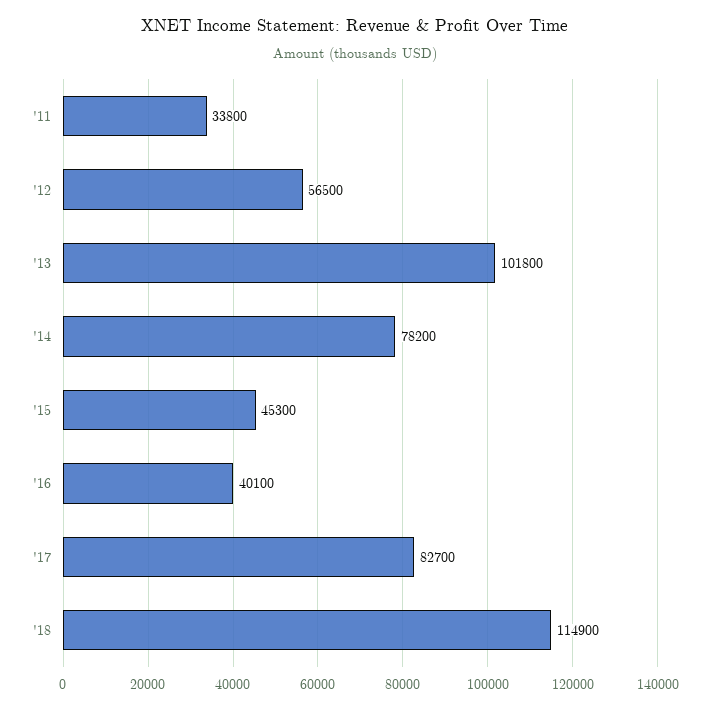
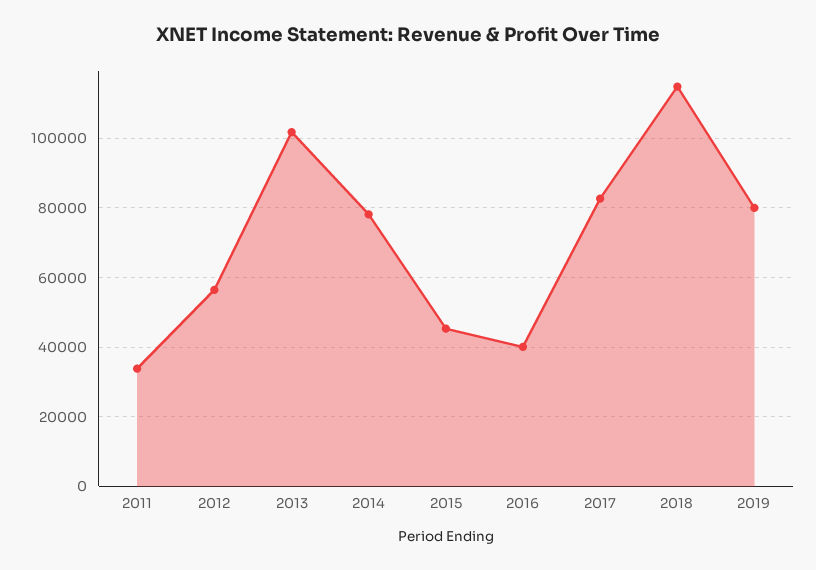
2019: none -> 80000

